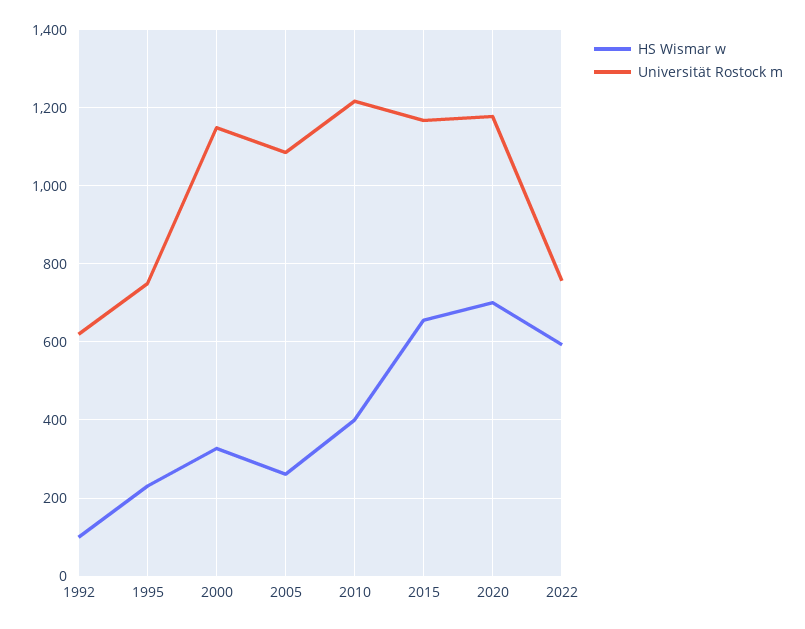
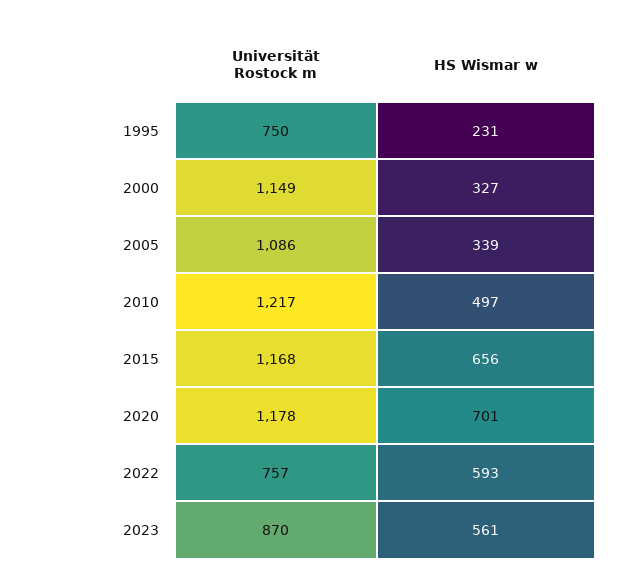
HS Wismar w, 1992: 100 -> none
Universität Rostock m, 1992: 620 -> none
HS Wismar w, 2005: 260 -> 339
HS Wismar w, 2010: 400 -> 497
Universität Rostock m, 2023: none -> 870
HS Wismar w, 2023: none -> 561

